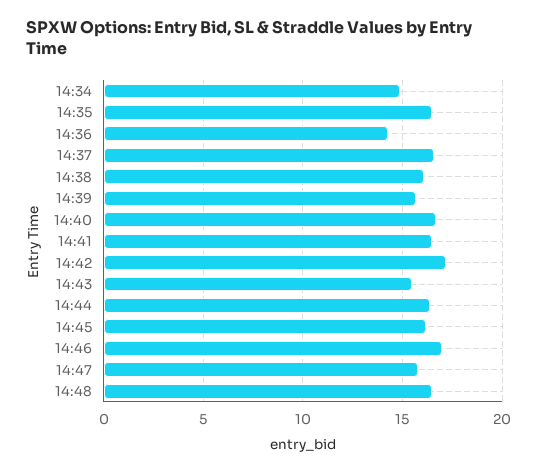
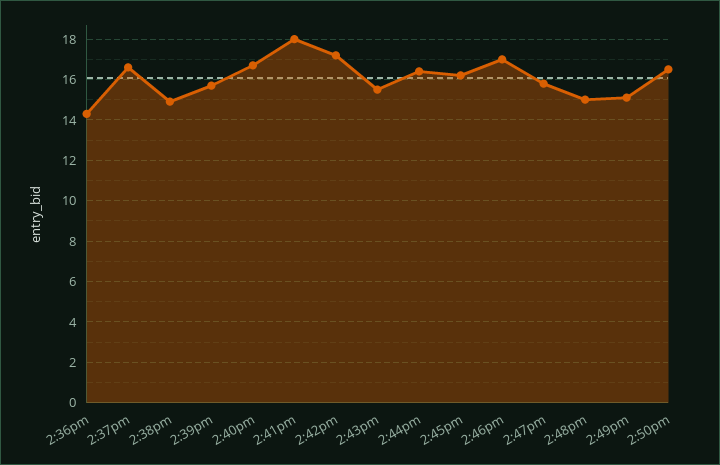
14:34: 15 -> none
14:35: 16.5 -> none
14:38: 16 -> 15
14:41: 16.5 -> 18
14:48: 16.5 -> 15
2:49pm: none -> 15
2:50pm: none -> 16.5

